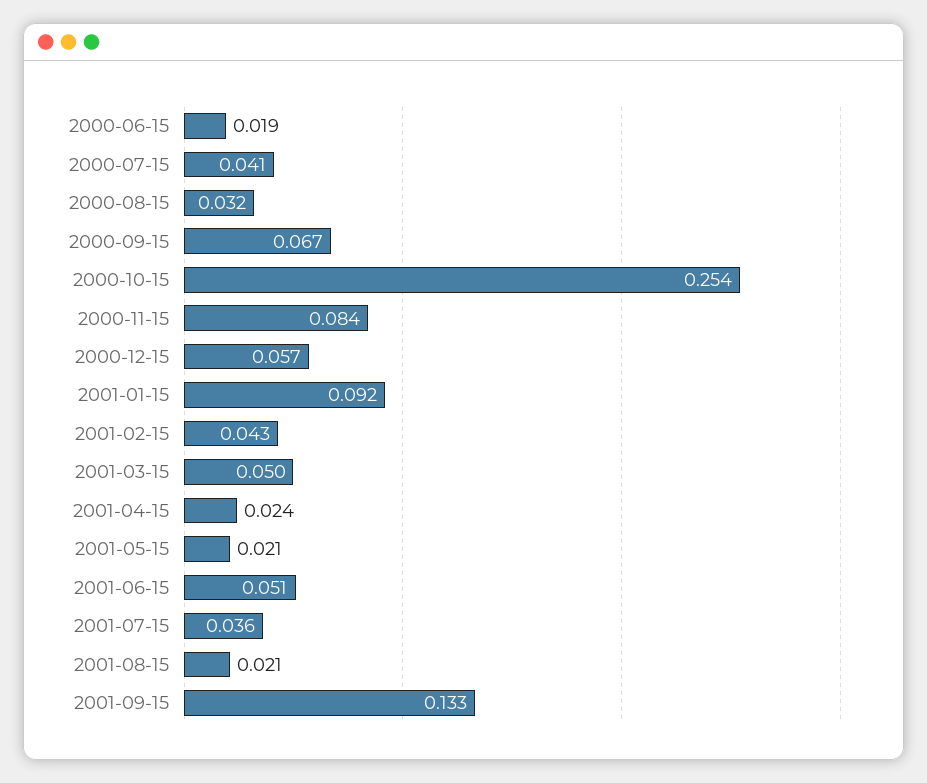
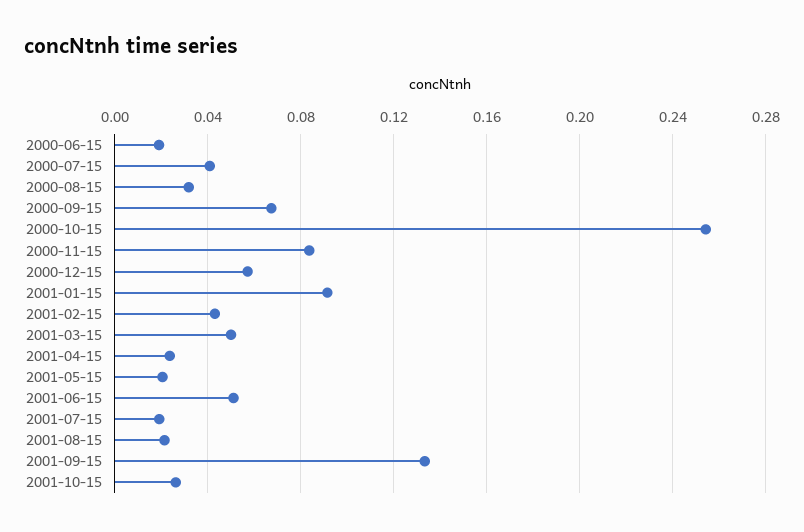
2001-07-15: 0.036 -> 0.02
2001-10-15: none -> 0.025

